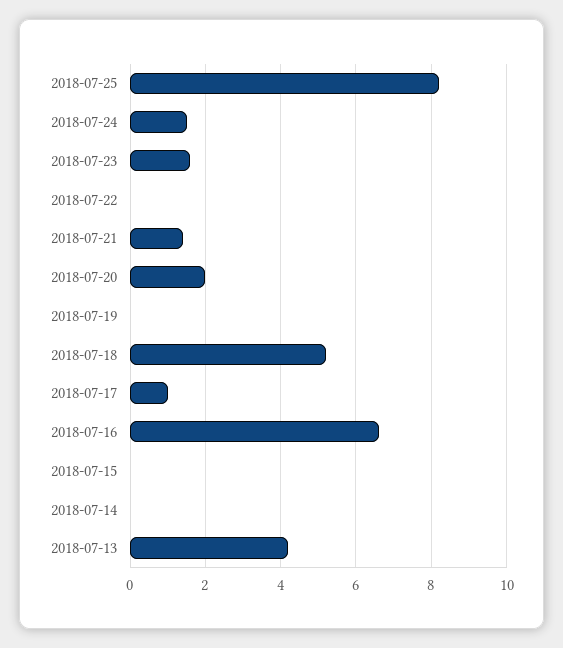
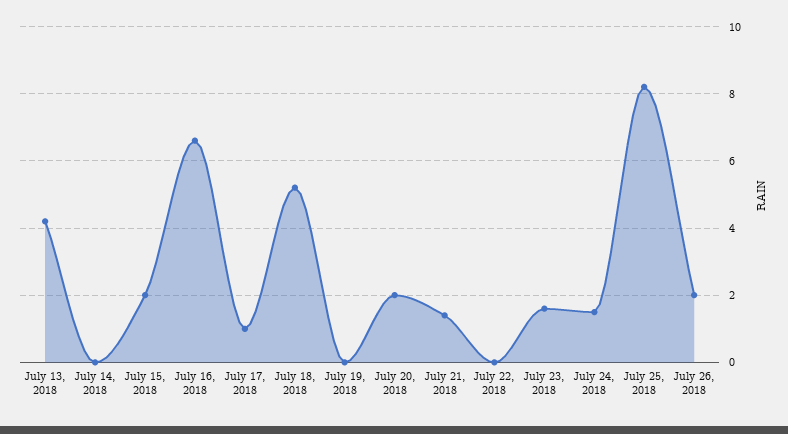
2018-07-15: 0 -> 2
July 26, 2018: none -> 2

